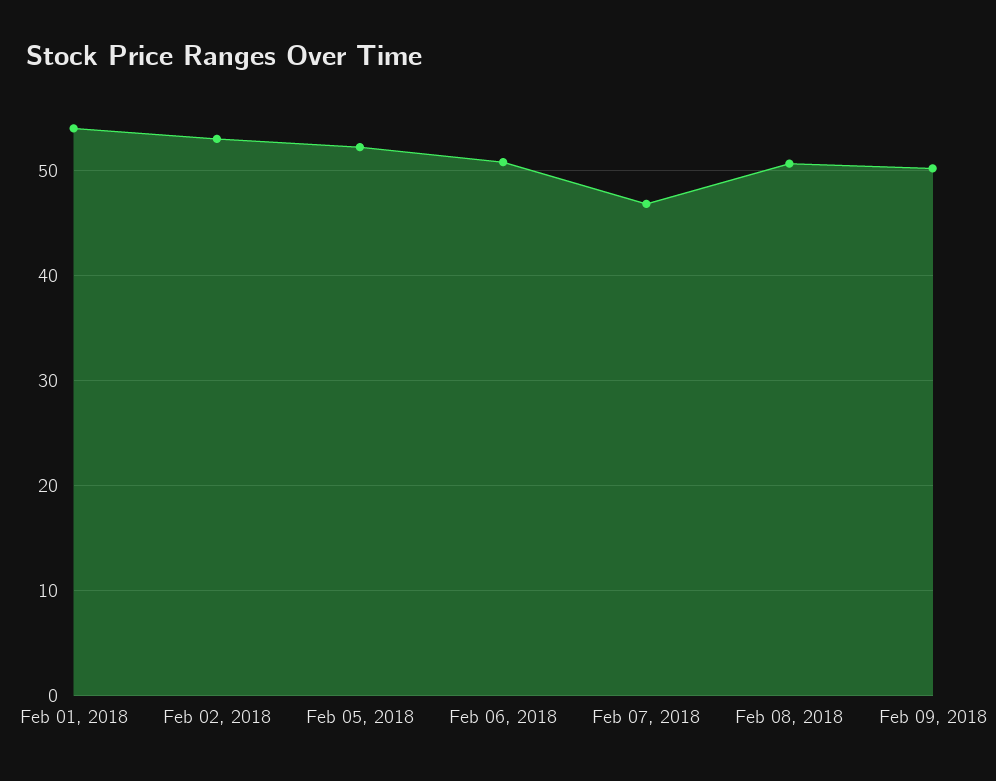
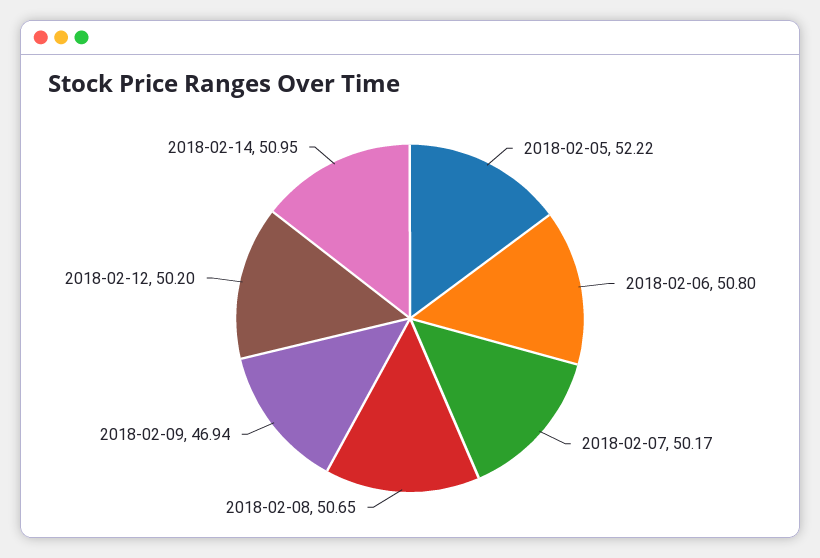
Feb 01, 2018: 54 -> none
Feb 02, 2018: 53 -> none
Feb 07, 2018: 47 -> 50.17
Feb 09, 2018: 50 -> 46.94
2018-02-12: none -> 50.2
2018-02-14: none -> 50.95

